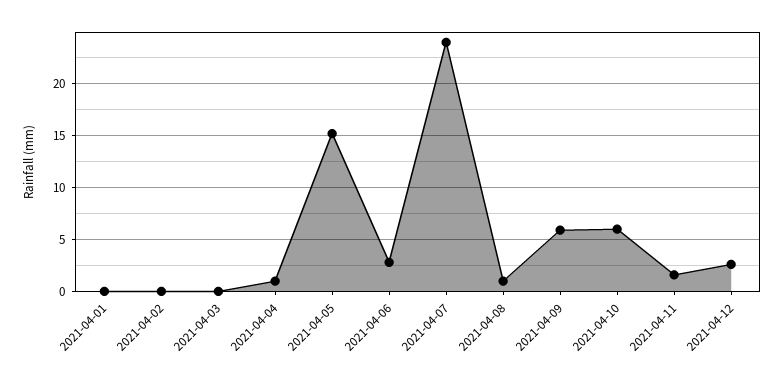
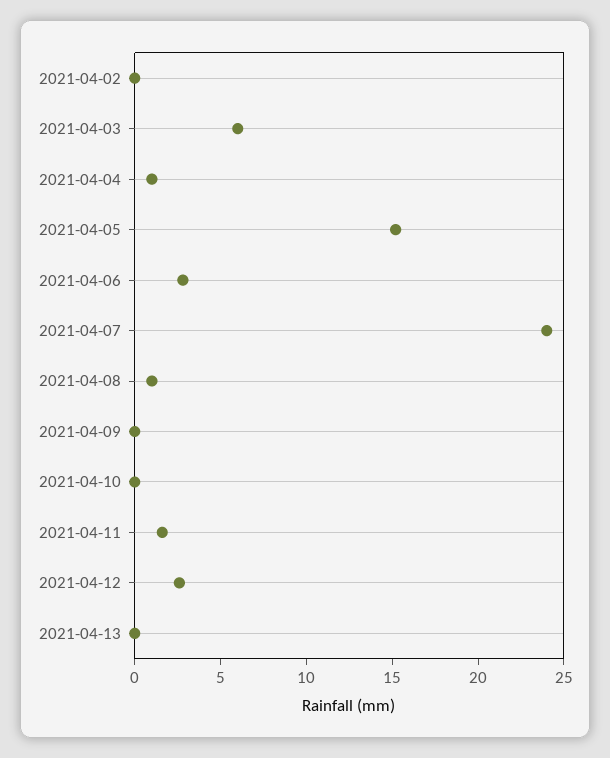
2021-04-01: 0 -> none
2021-04-03: 0 -> 6
2021-04-09: 6 -> 0
2021-04-10: 6 -> 0
2021-04-13: none -> 0

